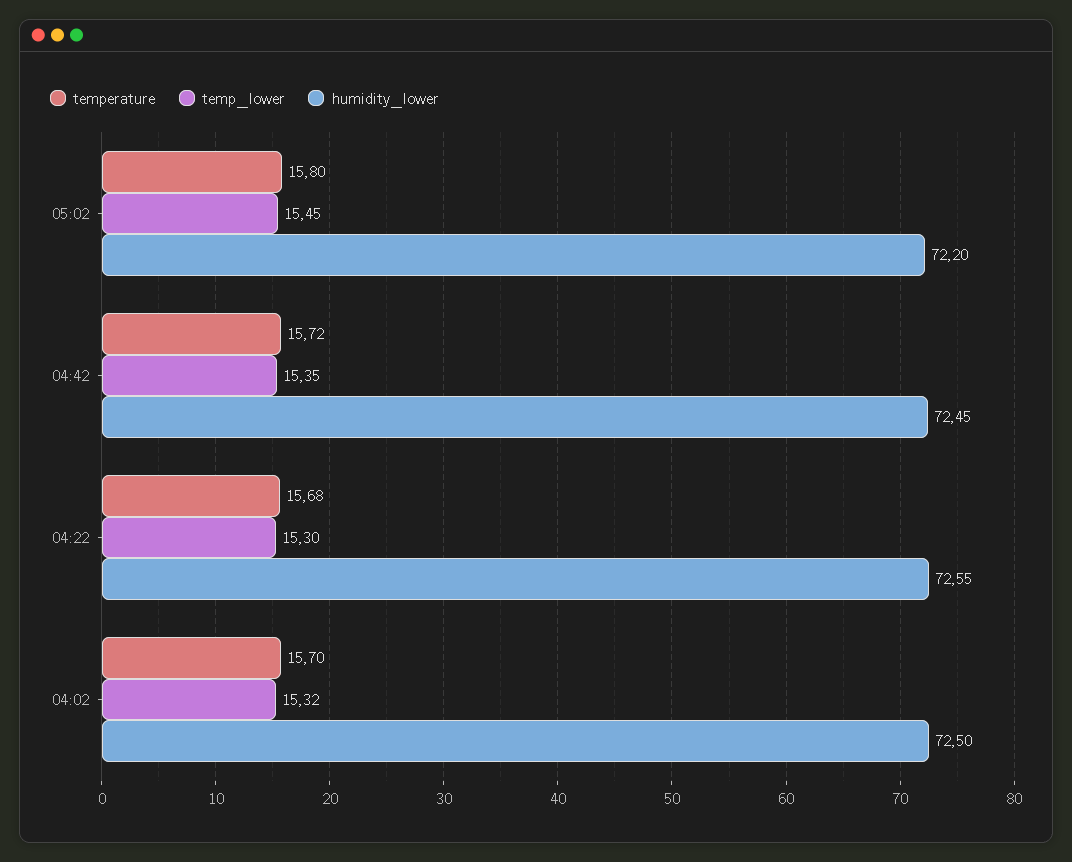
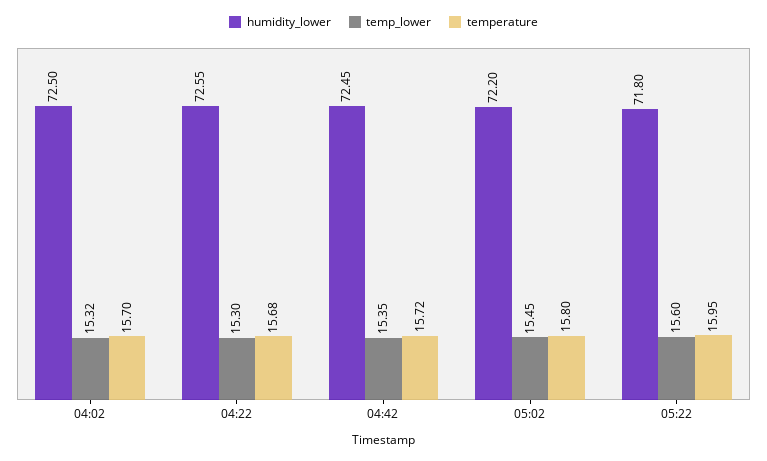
humidity_lower, 05:22: none -> 71.8
temp_lower, 05:22: none -> 15.6
temperature, 05:22: none -> 15.95

